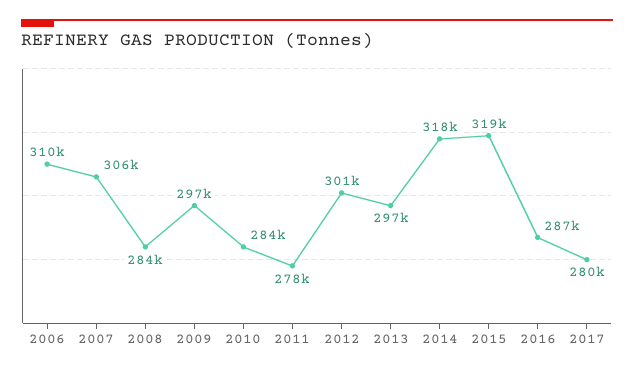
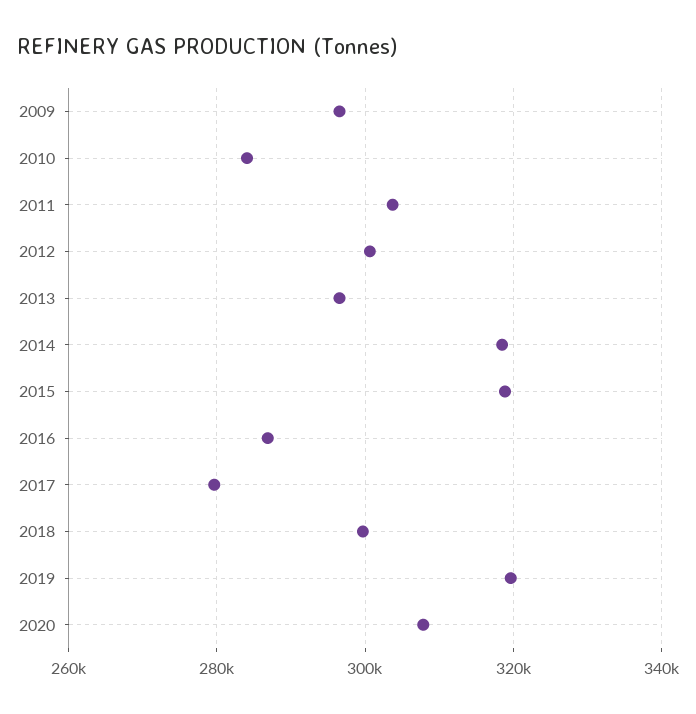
2006: 310000 -> none
2007: 306000 -> none
2008: 284000 -> none
2011: 278000 -> 304000
2018: none -> 300000
2019: none -> 320000
2020: none -> 308000

